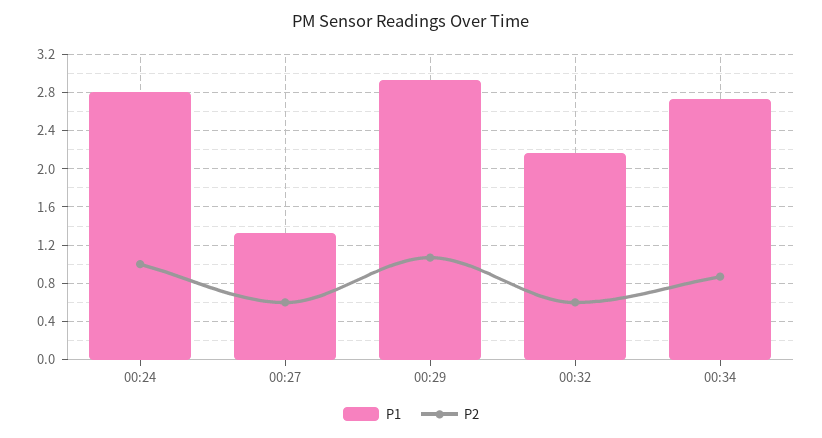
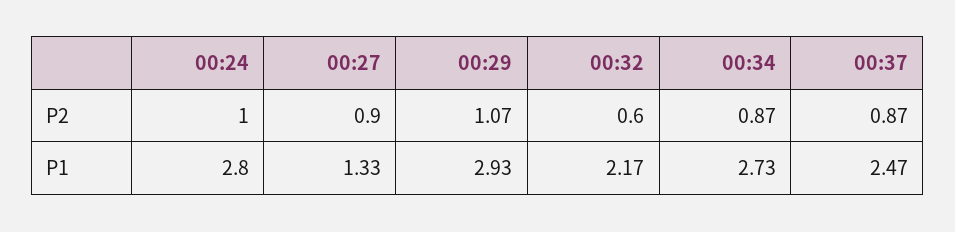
P2, 00:27: 0.6 -> 0.9
P2, 00:37: none -> 0.87
P1, 00:37: none -> 2.47

